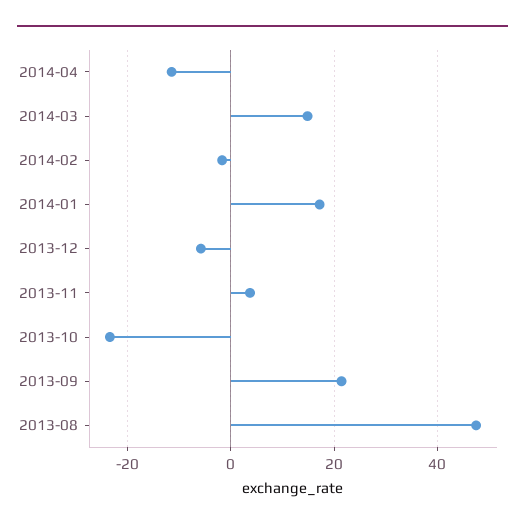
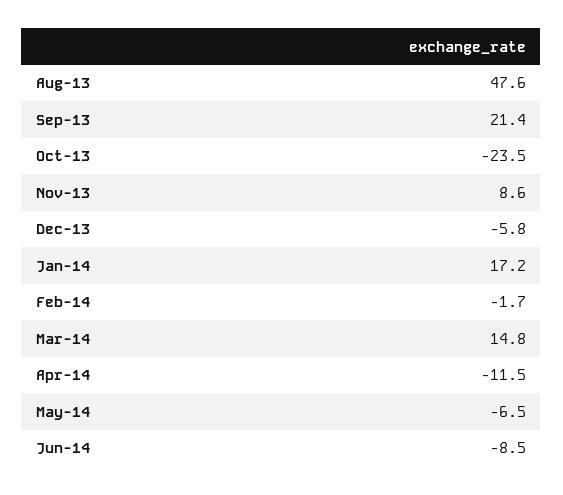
2013-11: 4 -> 8.6
May-14: none -> -6.5
Jun-14: none -> -8.5

